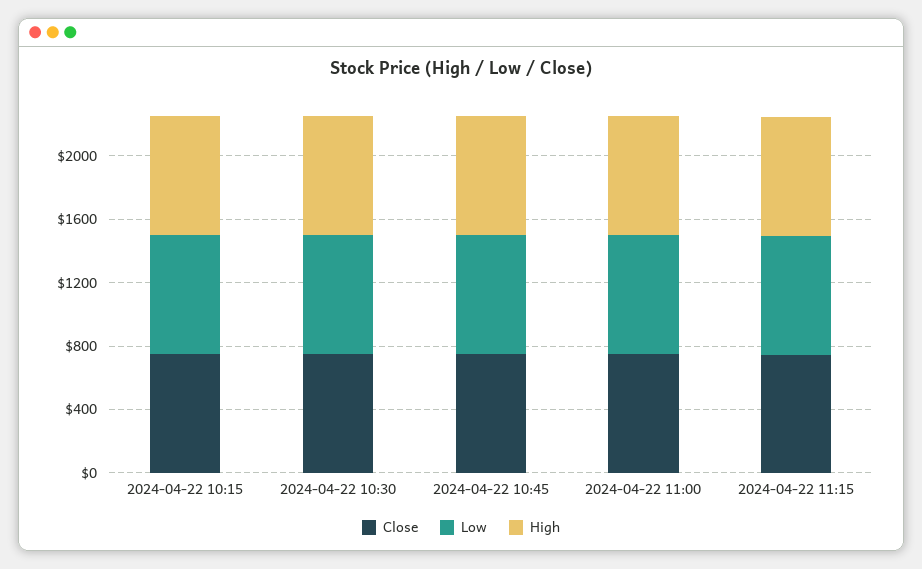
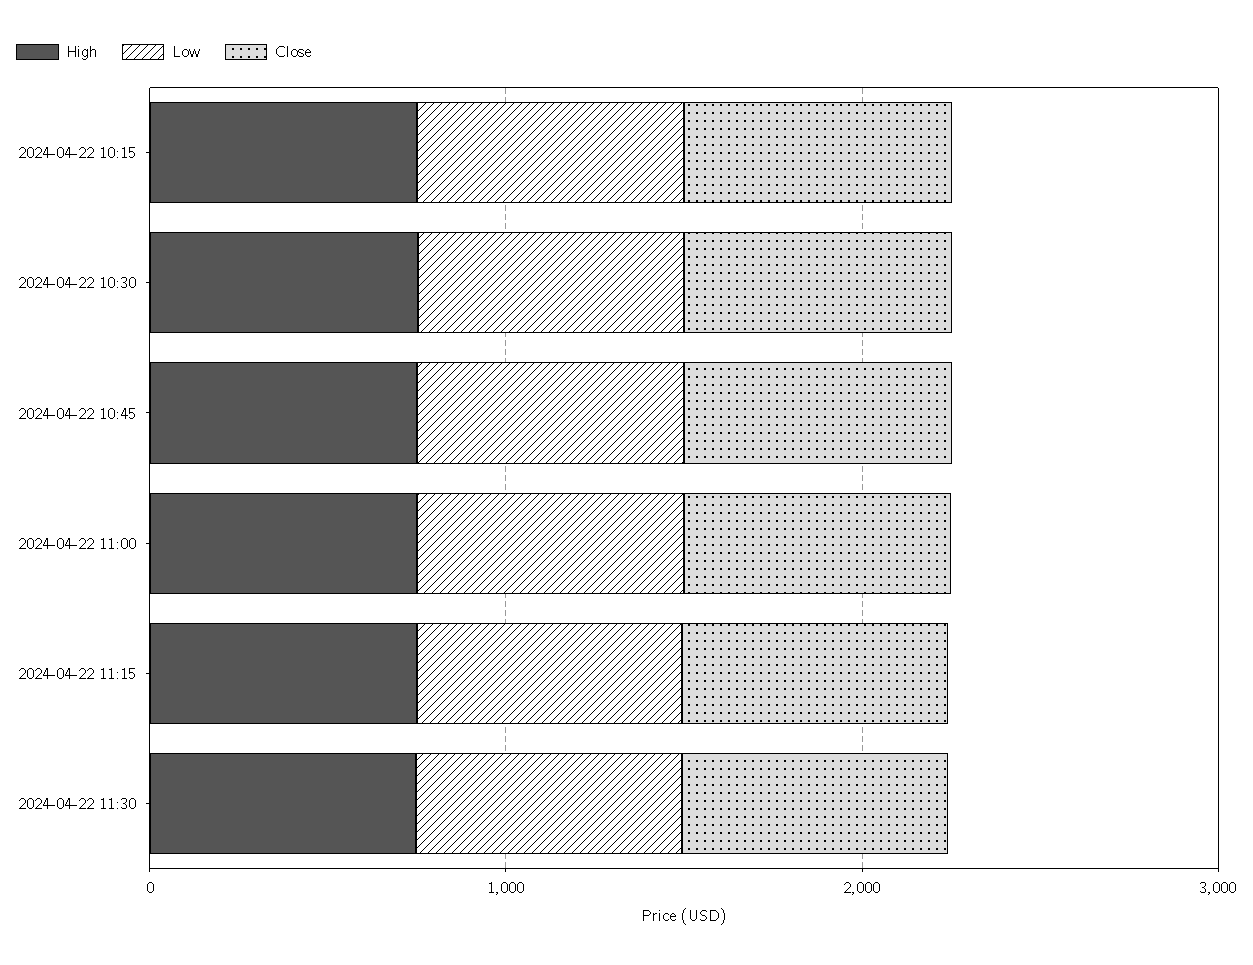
High, 2024-04-22 11:30: none -> 800
Low, 2024-04-22 11:30: none -> 800
Close, 2024-04-22 11:30: none -> 800

